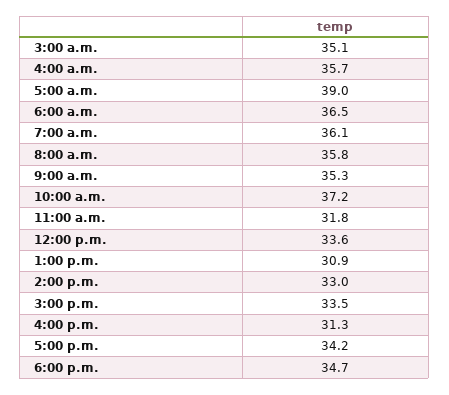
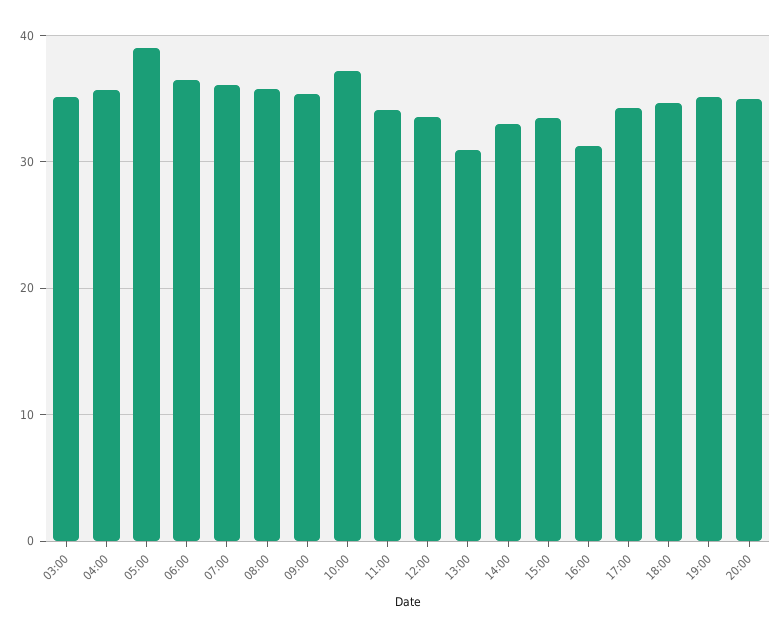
11:00 a.m.: 31.8 -> 34
19:00: none -> 35
20:00: none -> 35

